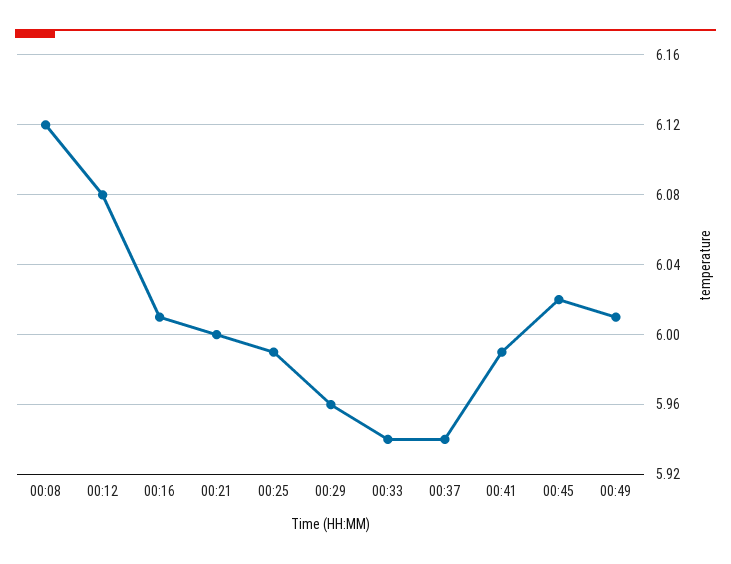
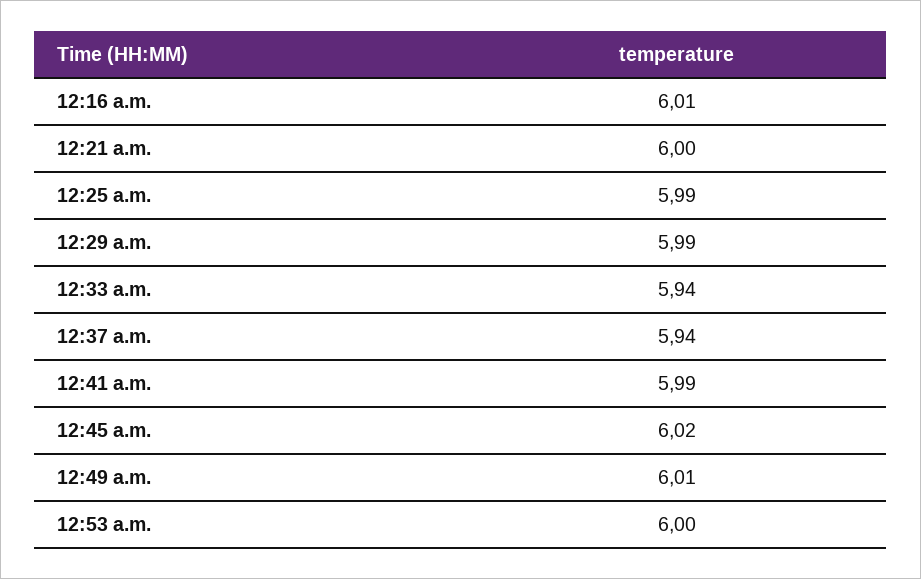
00:08: 6.12 -> none
00:12: 6.08 -> none
00:29: 5.96 -> 5.99
12:53 a.m.: none -> 6

